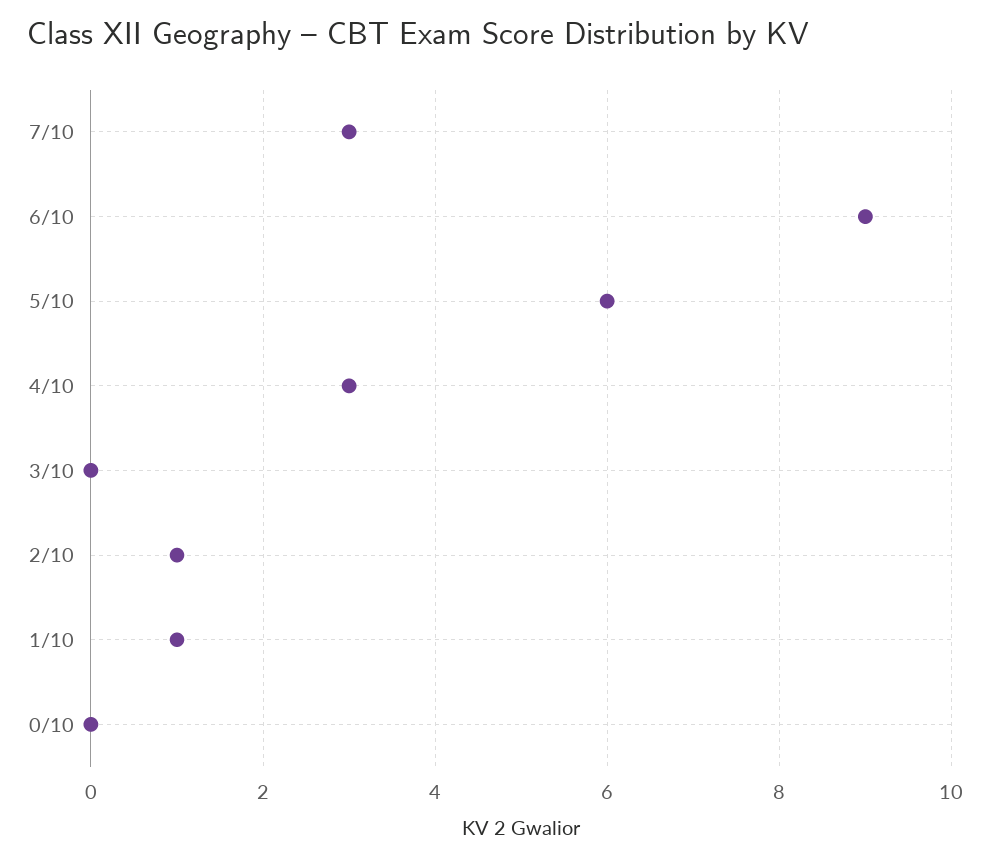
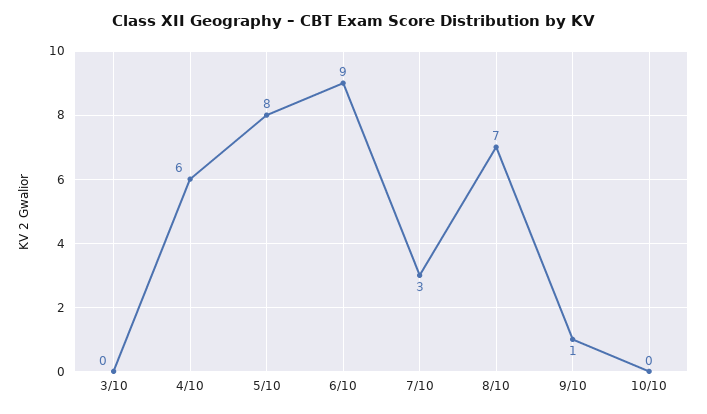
5/10: 6 -> 8
4/10: 3 -> 6
2/10: 1 -> none
1/10: 1 -> none
0/10: 0 -> none
8/10: none -> 7
9/10: none -> 1
10/10: none -> 0

